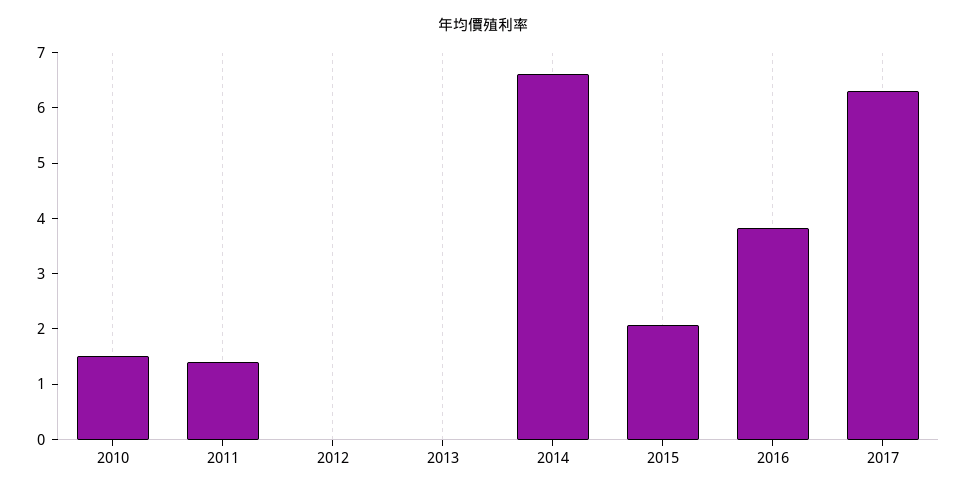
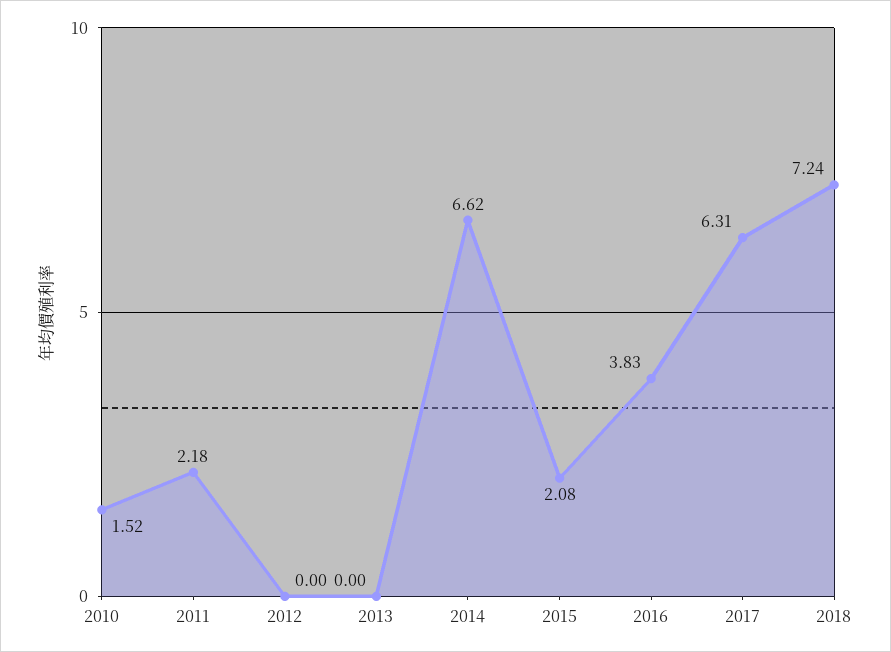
2011: 1.4 -> 2.18
2018: none -> 7.24

